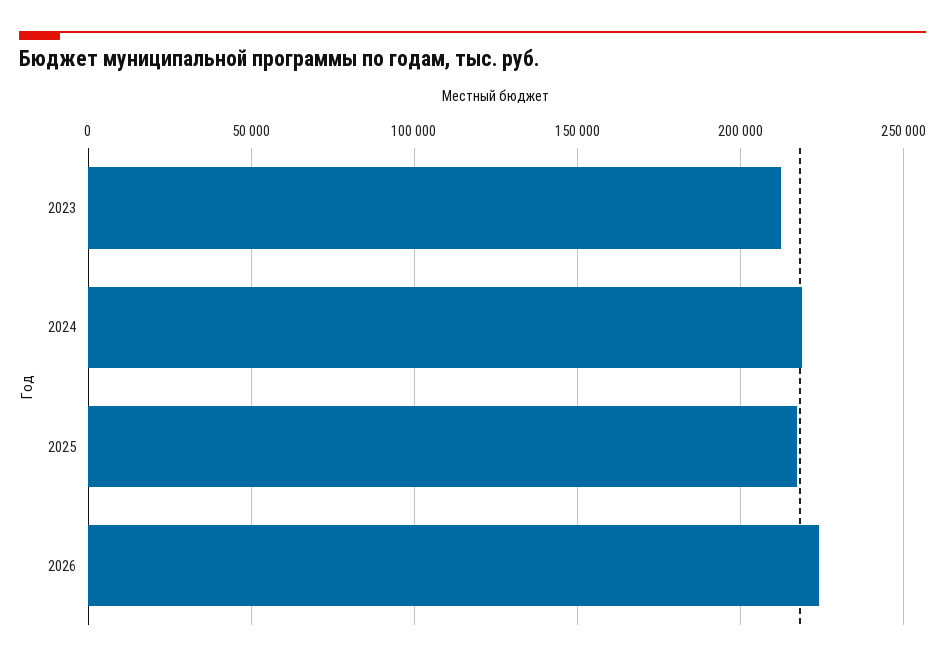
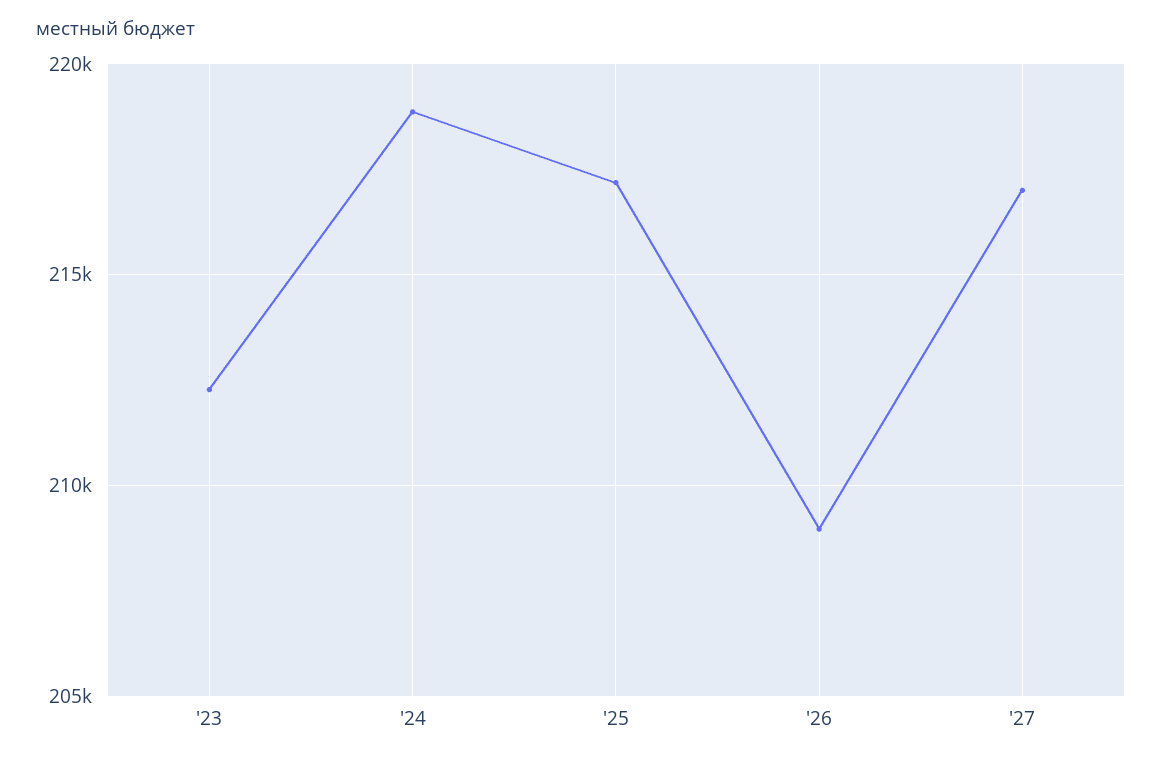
2026: 225000 -> 209000
'27: none -> 217000

